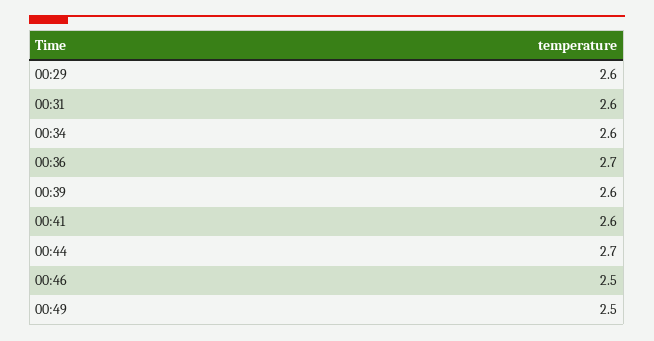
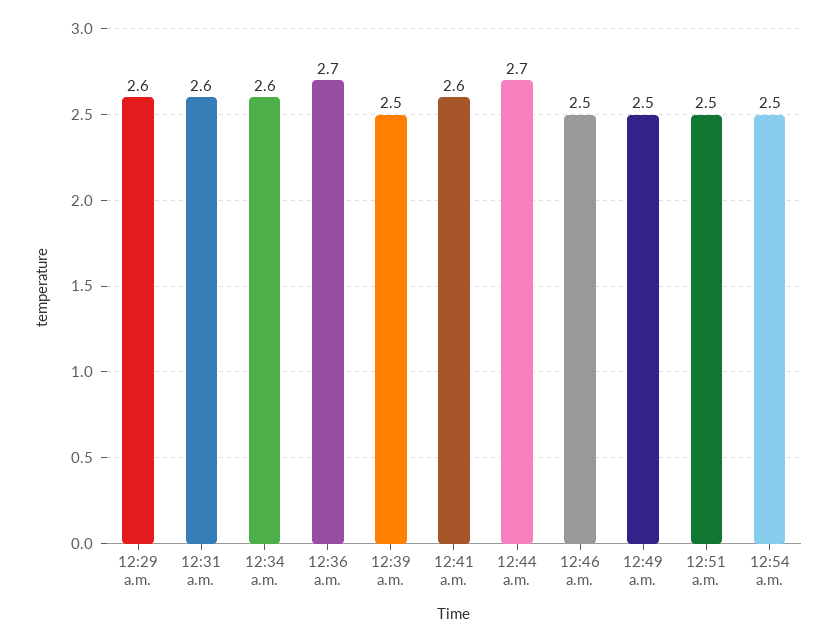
00:39: 2.6 -> 2.5
12:51 a.m.: none -> 2.5
12:54 a.m.: none -> 2.5

